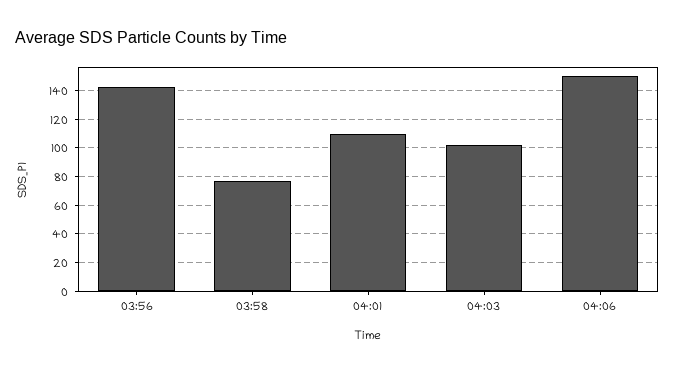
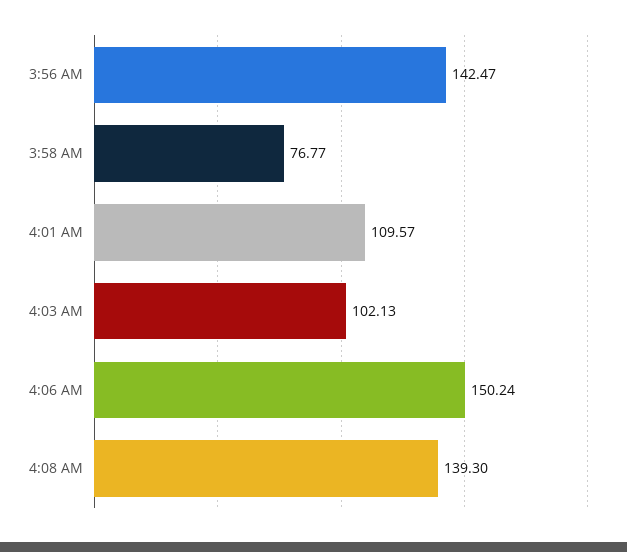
4:08 AM: none -> 139.3

